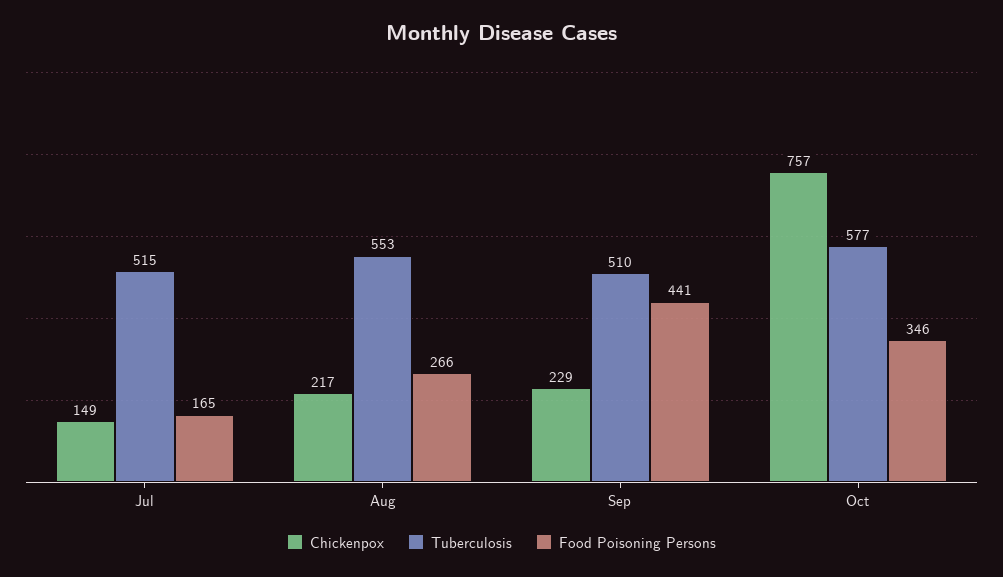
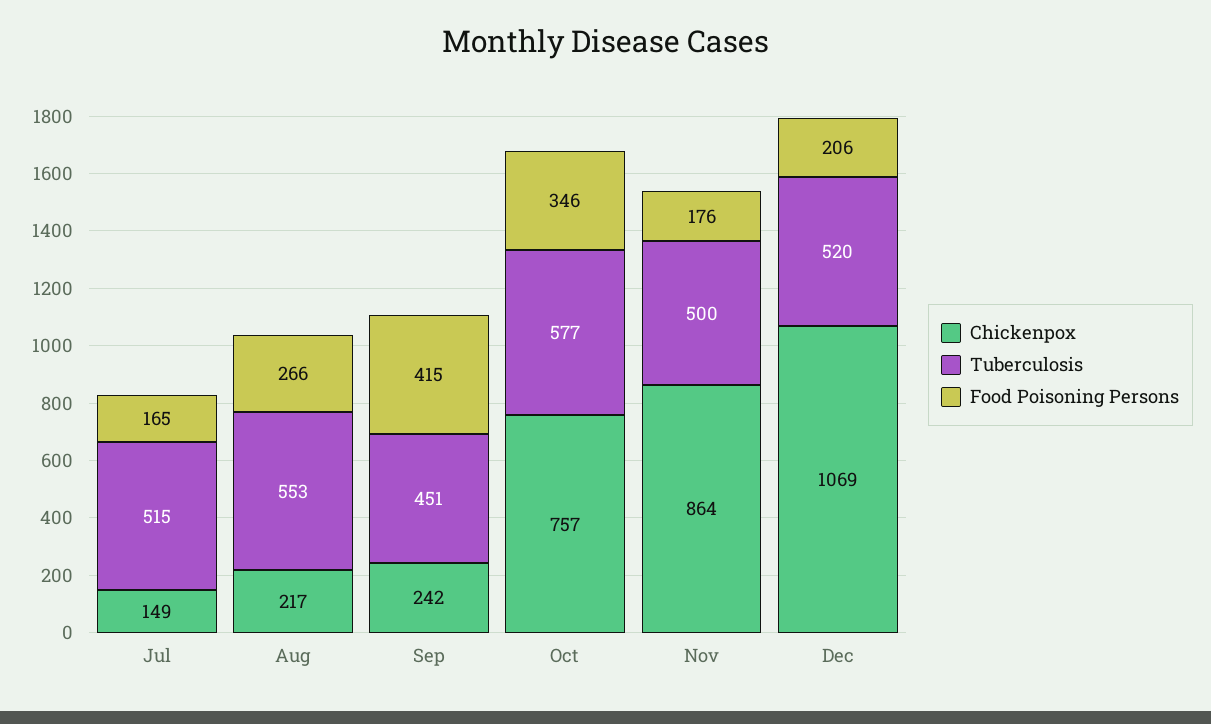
Chickenpox, Sep: 229 -> 242
Tuberculosis, Sep: 510 -> 451
Food Poisoning Persons, Sep: 441 -> 415
Chickenpox, Nov: none -> 864
Tuberculosis, Nov: none -> 500
Food Poisoning Persons, Nov: none -> 176
Chickenpox, Dec: none -> 1069
Tuberculosis, Dec: none -> 520
Food Poisoning Persons, Dec: none -> 206

